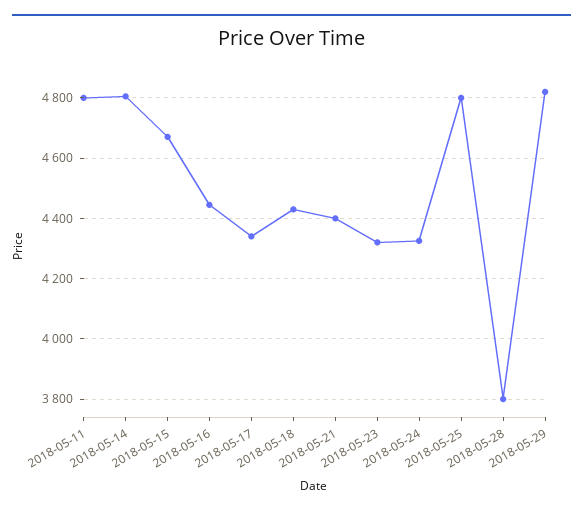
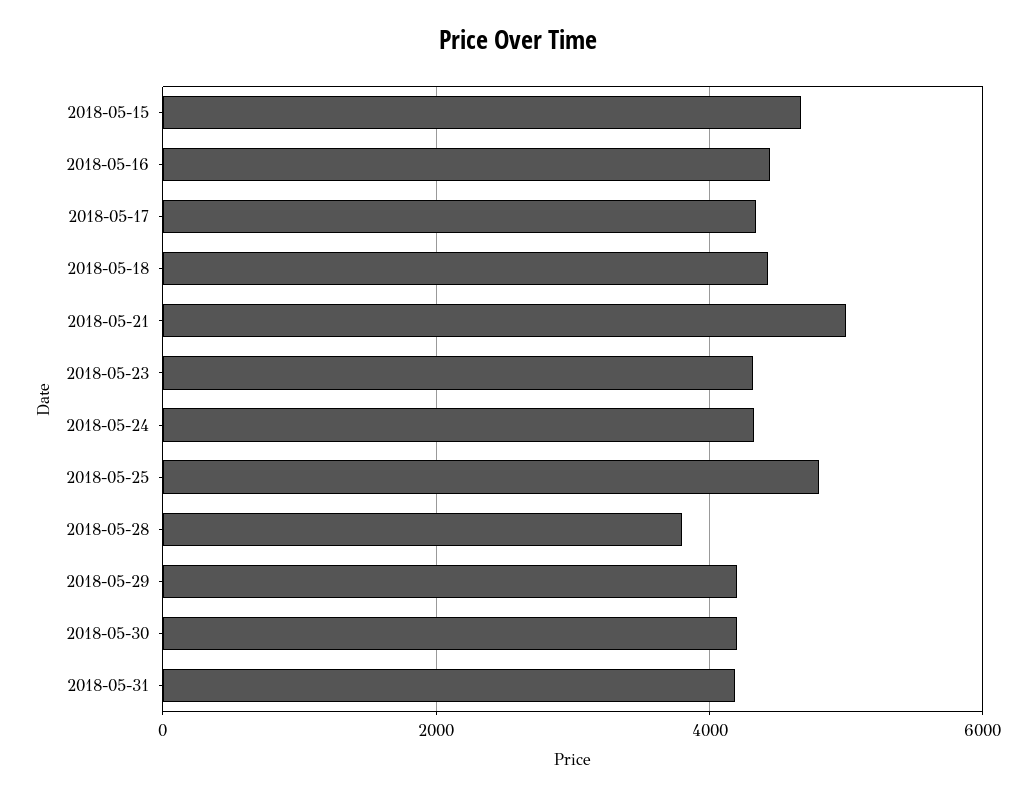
2018-05-11: 4800 -> none
2018-05-14: 4800 -> none
2018-05-21: 4400 -> 5000
2018-05-29: 4820 -> 4200
2018-05-30: none -> 4200
2018-05-31: none -> 4200

